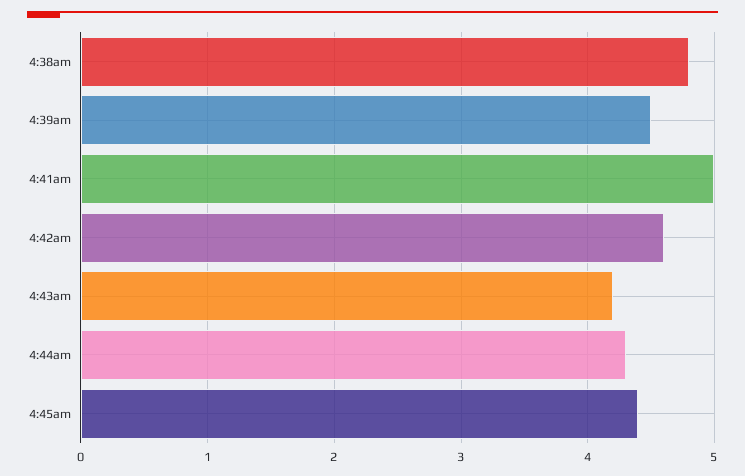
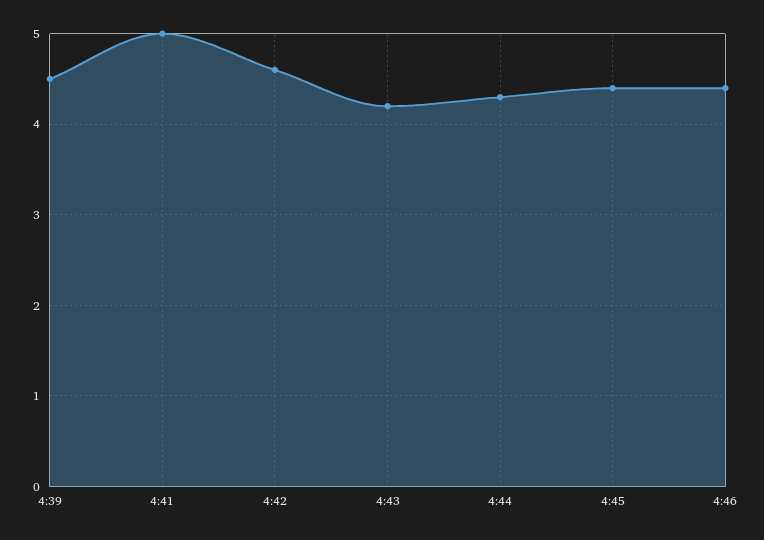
4:38am: 4.8 -> none
4:46: none -> 4.4

